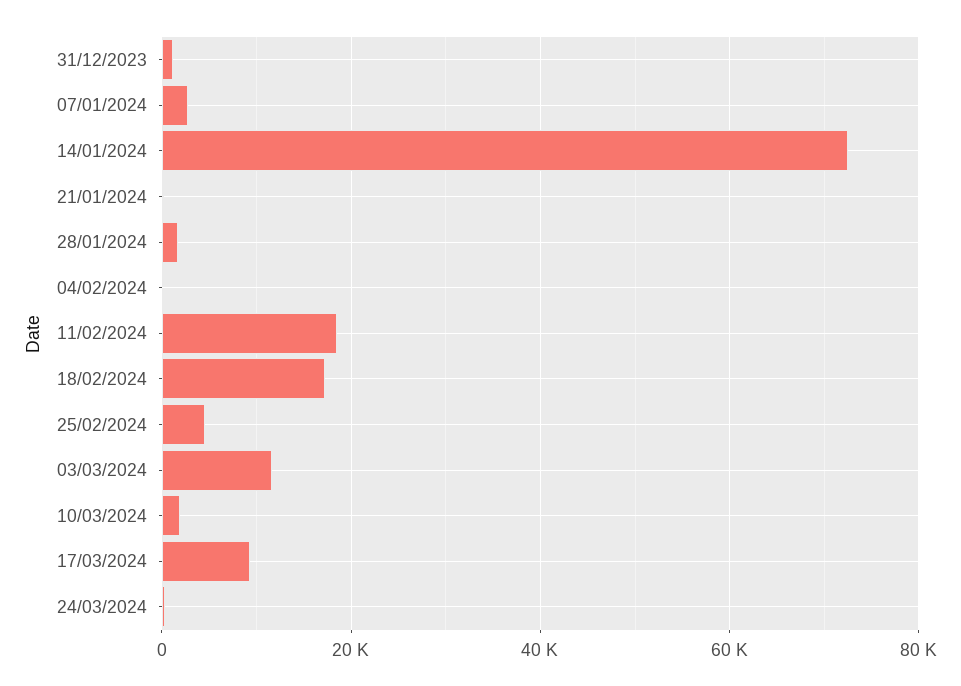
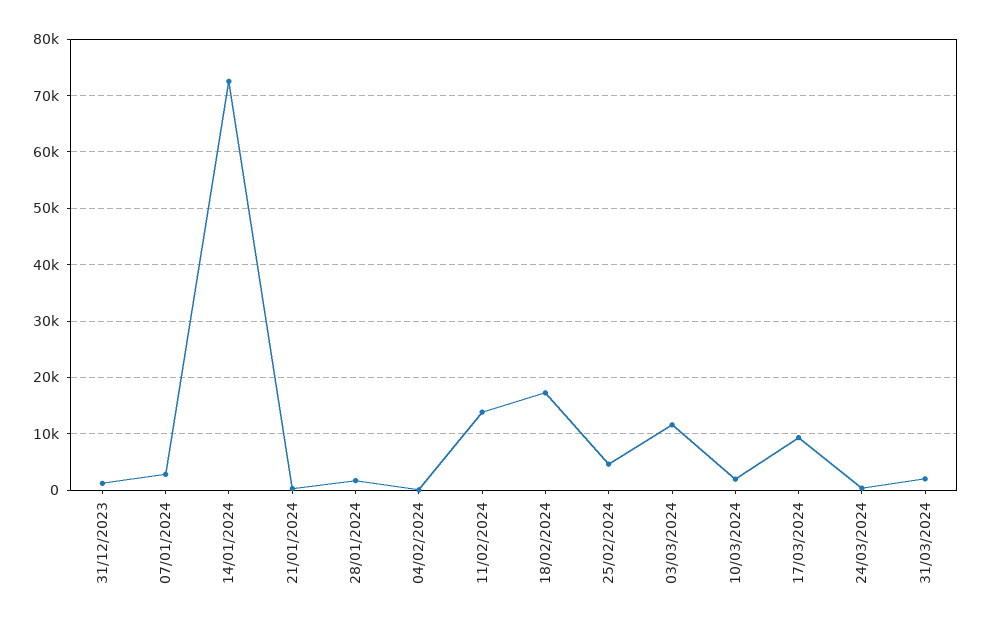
11/02/2024: 18000 -> 14000
31/03/2024: none -> 2000

